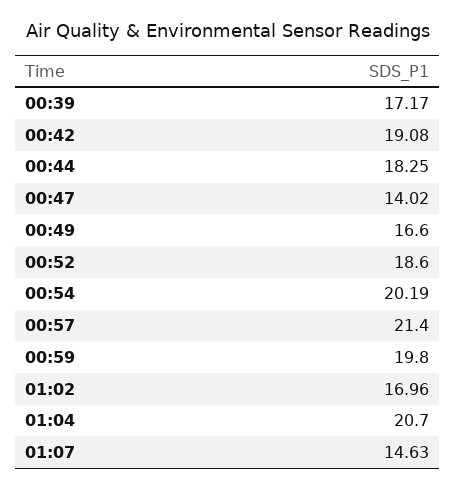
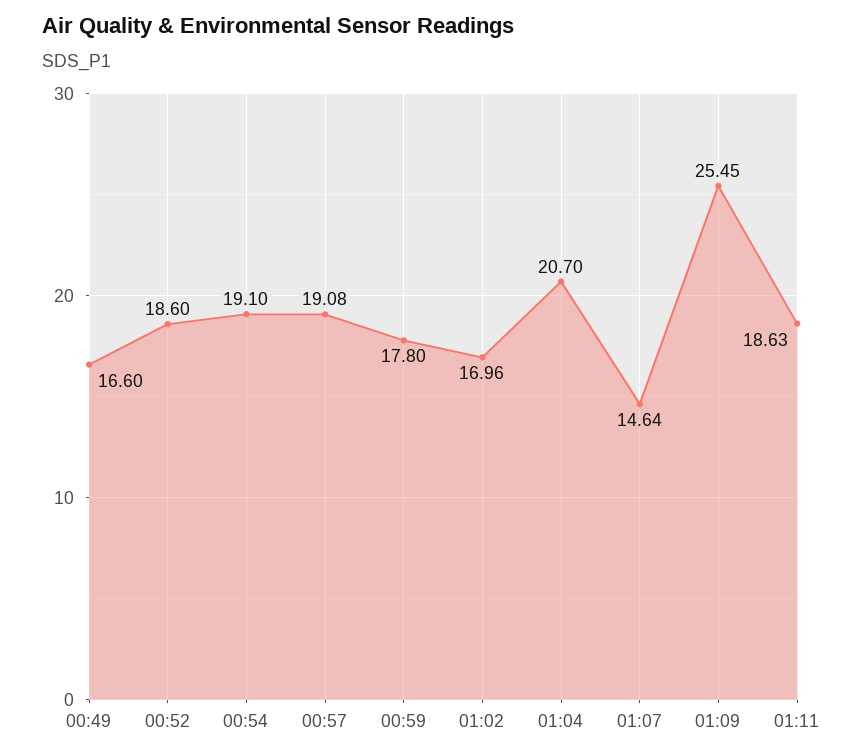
00:39: 17.17 -> none
00:42: 19.08 -> none
00:44: 18.25 -> none
00:47: 14.02 -> none
00:54: 20.19 -> 19.1
00:57: 21.4 -> 19.08
00:59: 19.8 -> 17.8
01:07: 14.63 -> 14.64
01:09: none -> 25.45
01:11: none -> 18.63

